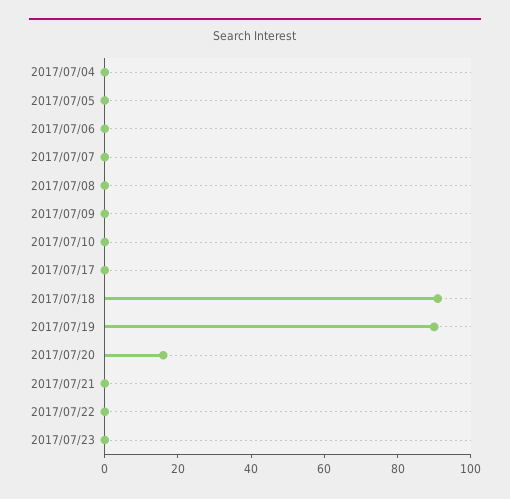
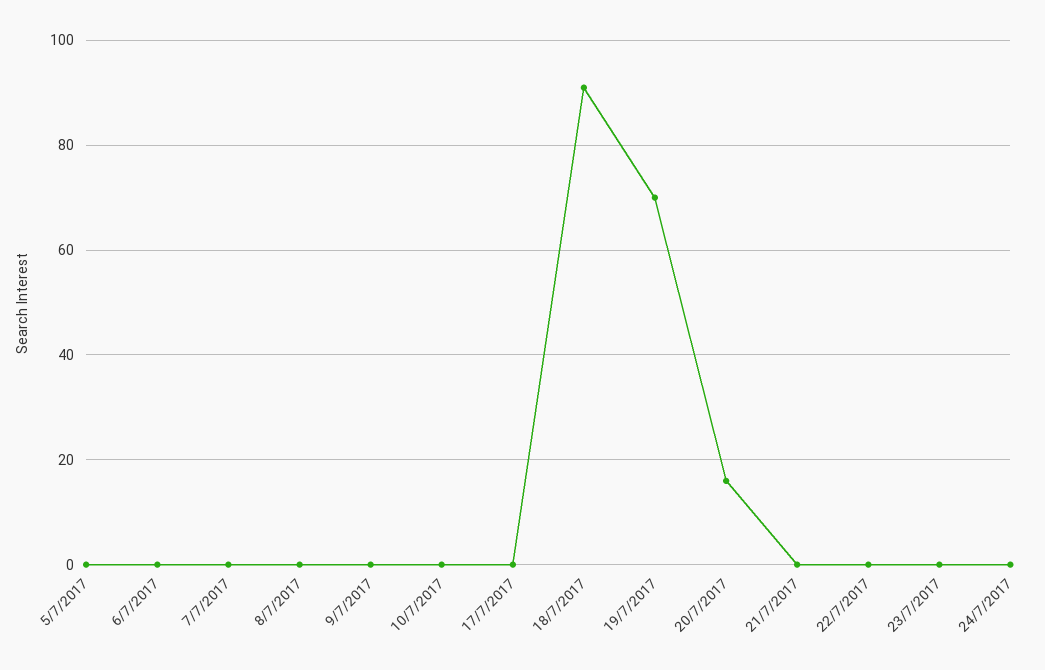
2017/07/04: 0 -> none
2017/07/19: 90 -> 70
24/7/2017: none -> 0

